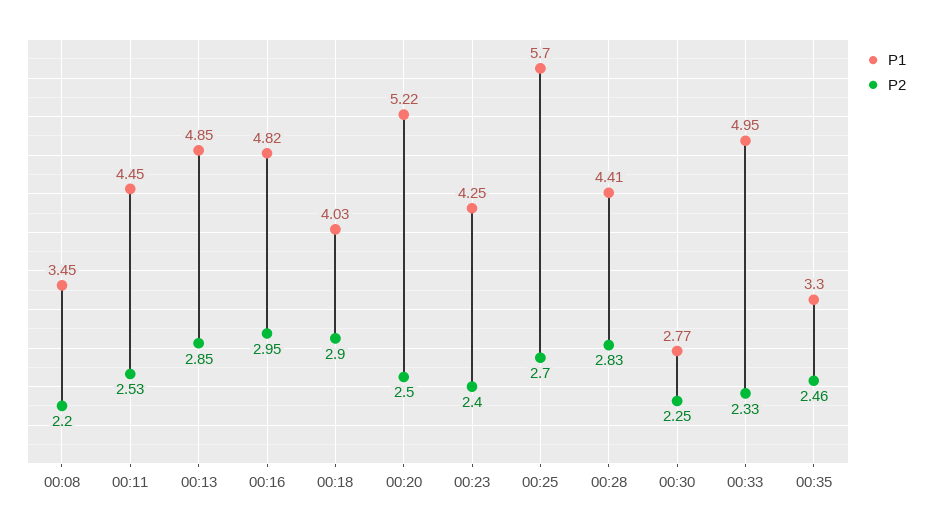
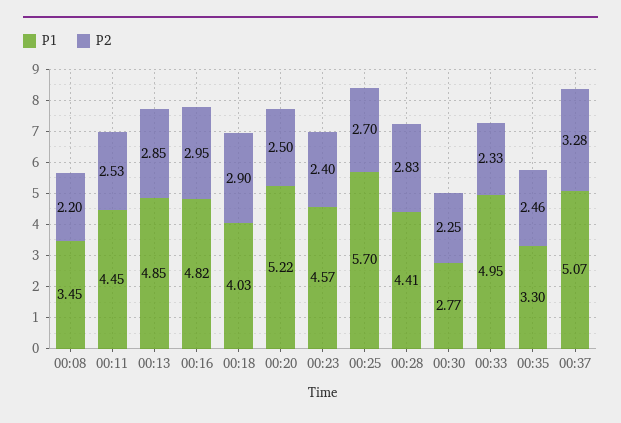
P1, 00:23: 4.25 -> 4.57
P1, 00:37: none -> 5.07
P2, 00:37: none -> 3.28

